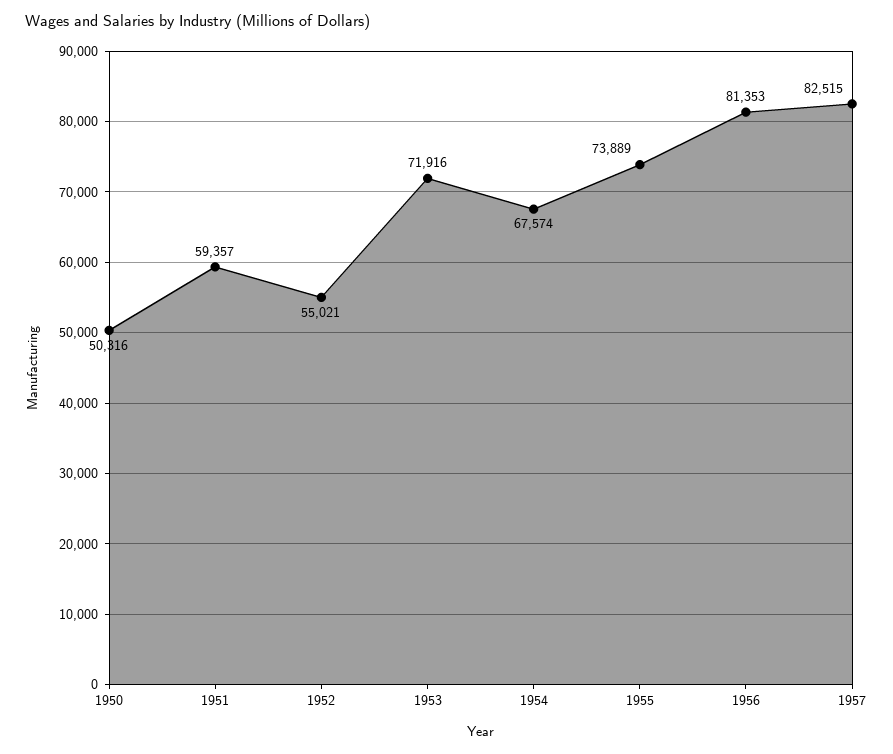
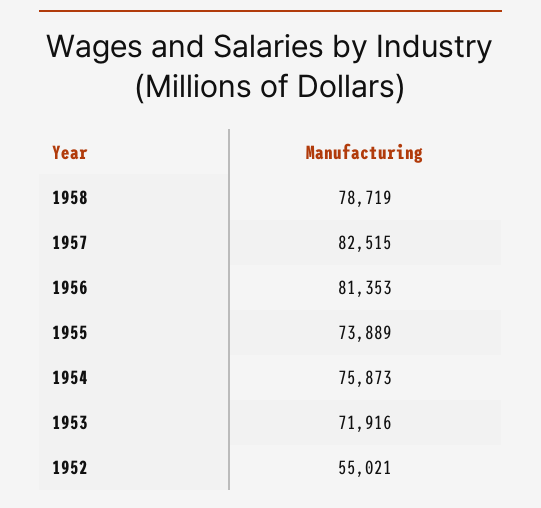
1950: 50316 -> none
1951: 59357 -> none
1954: 67574 -> 75873
1958: none -> 78719

